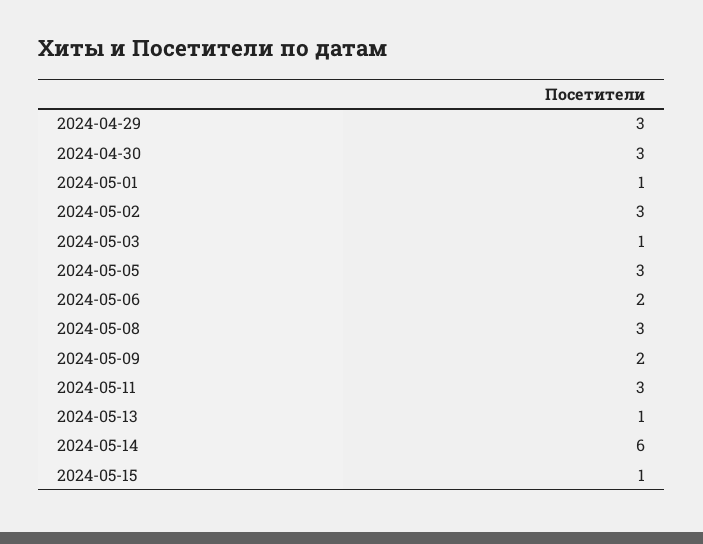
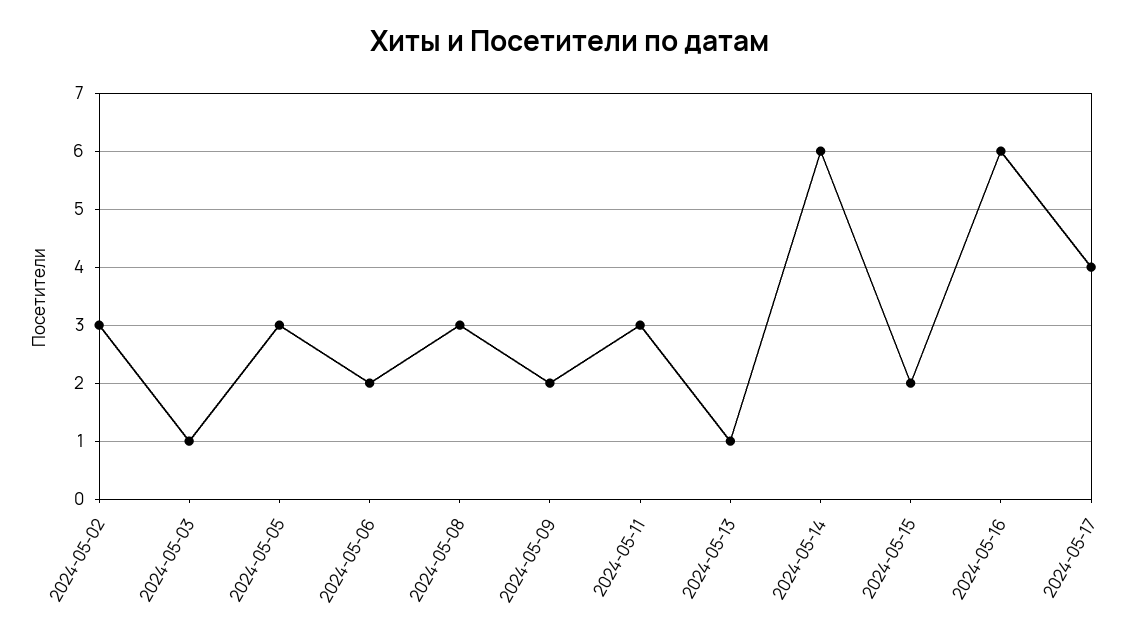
2024-04-29: 3 -> none
2024-04-30: 3 -> none
2024-05-01: 1 -> none
2024-05-15: 1 -> 2
2024-05-16: none -> 6
2024-05-17: none -> 4

